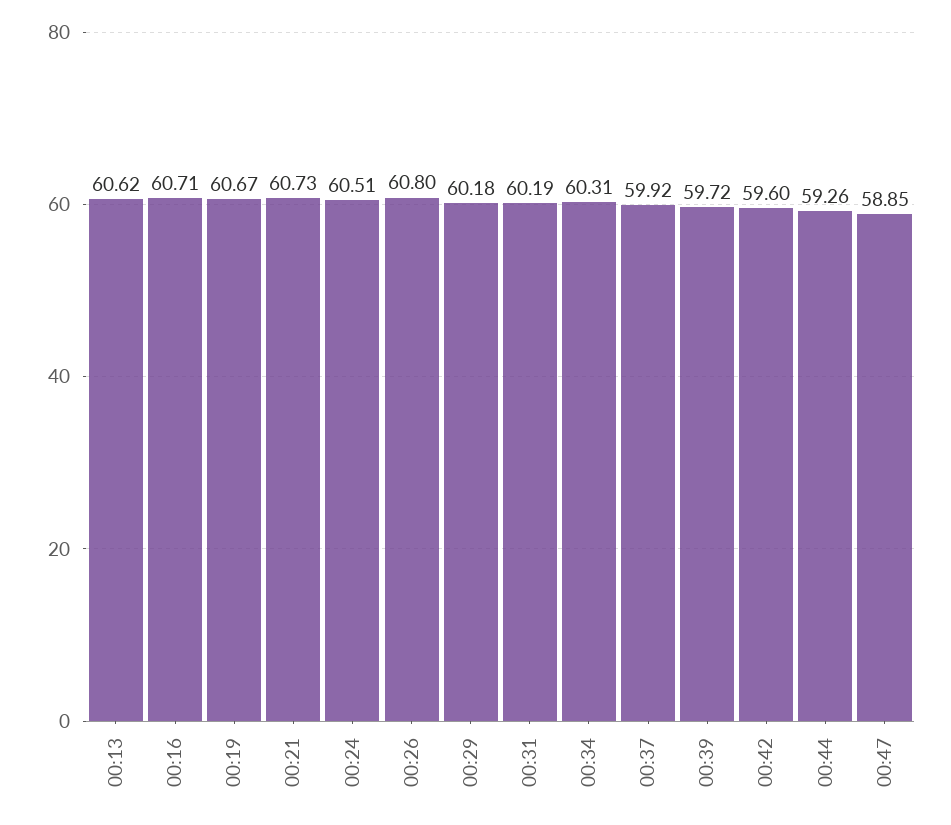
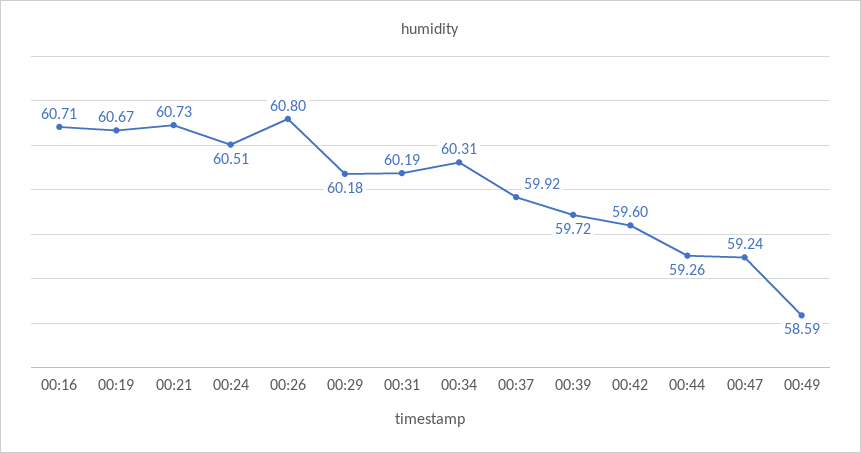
00:13: 60.62 -> none
00:47: 58.85 -> 59.24
00:49: none -> 58.59

